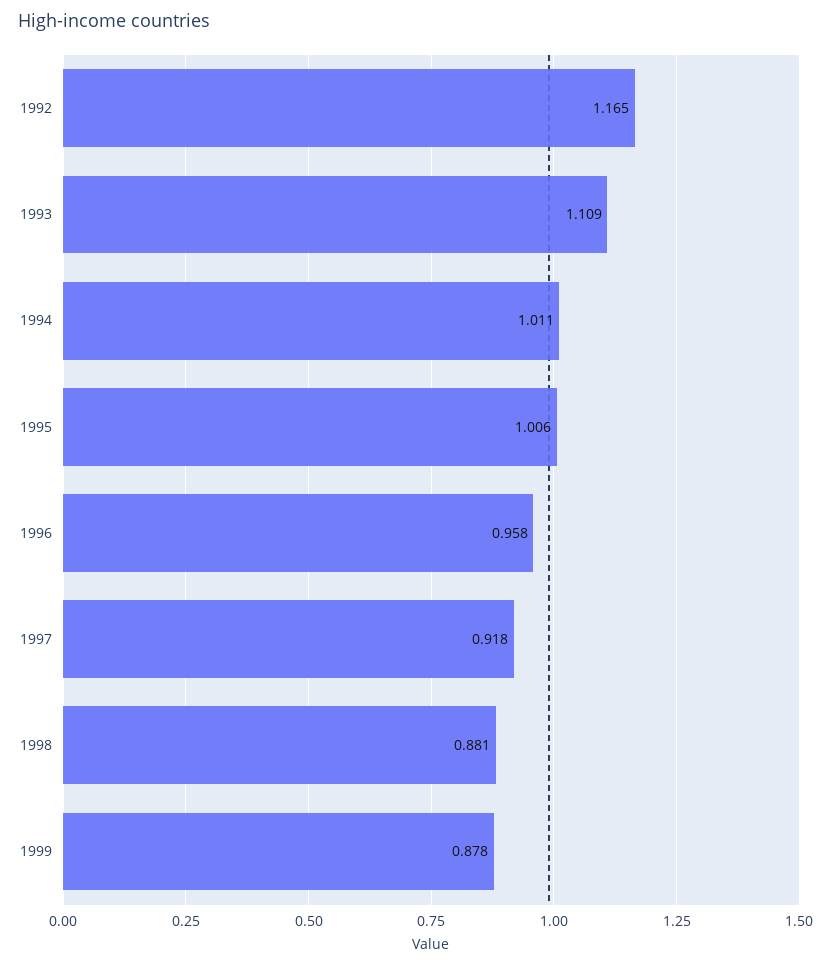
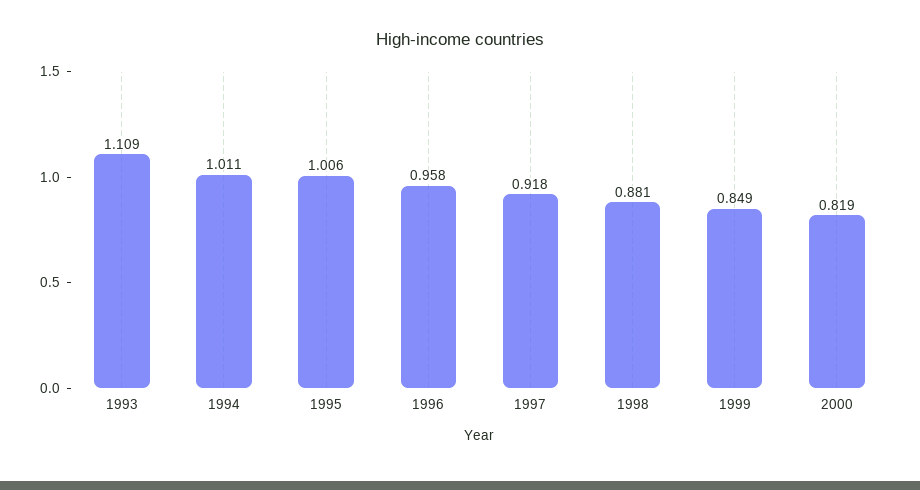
1992: 1.165 -> none
1999: 0.878 -> 0.849
2000: none -> 0.819

